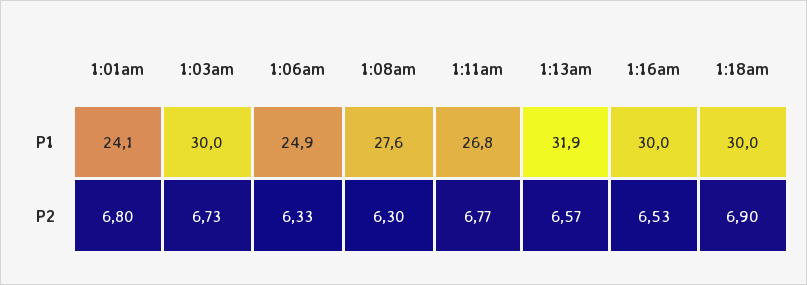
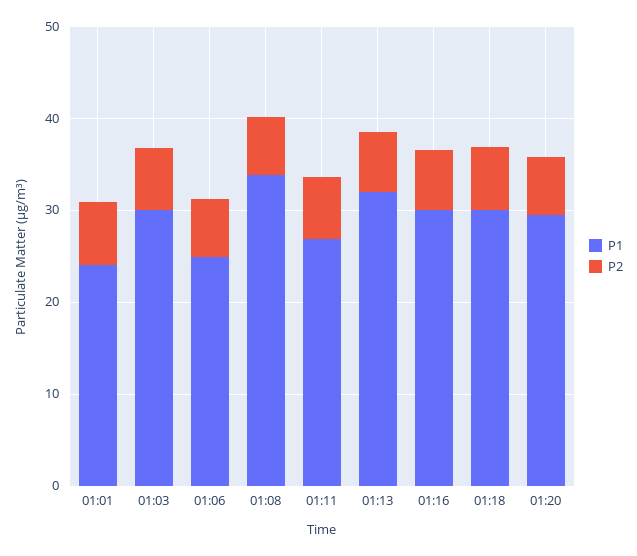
P1, 1:08am: 27.6 -> 34
P1, 01:20: none -> 30
P2, 01:20: none -> 6

